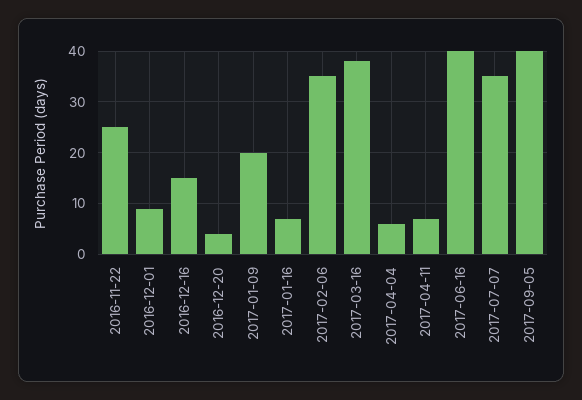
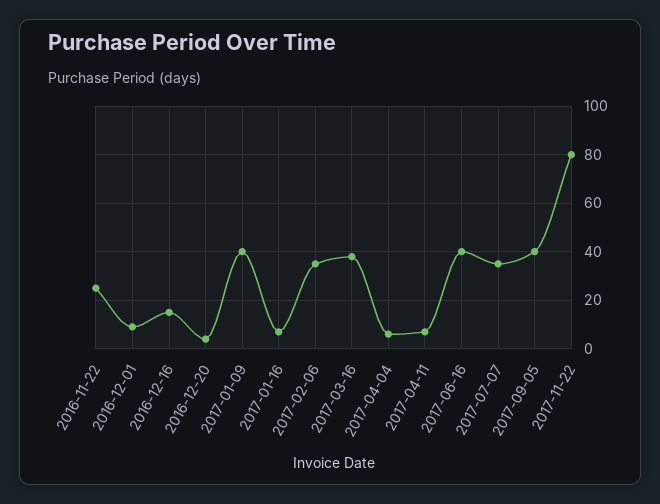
2017-01-09: 20 -> 40
2017-11-22: none -> 80

